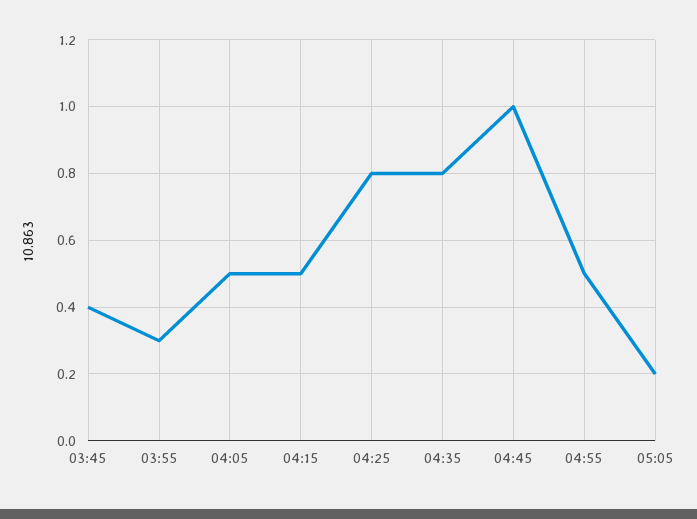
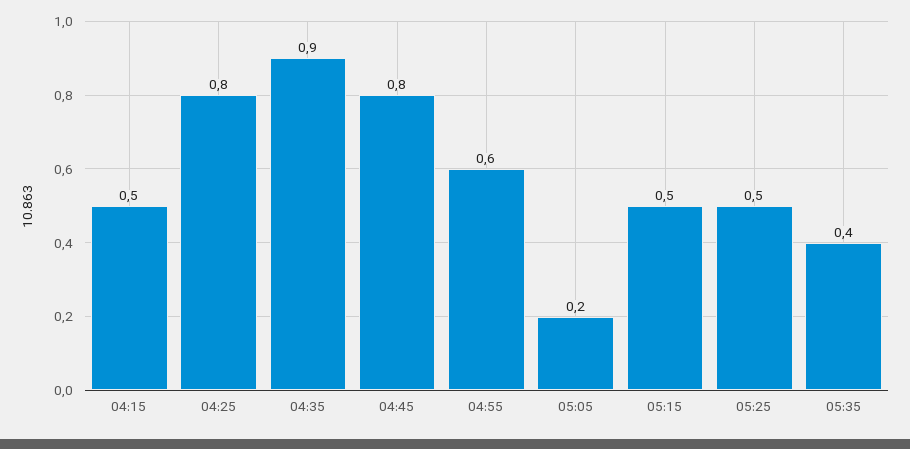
03:45: 0.4 -> none
03:55: 0.3 -> none
04:05: 0.5 -> none
04:35: 0.8 -> 0.9
04:45: 1 -> 0.8
04:55: 0.5 -> 0.6
05:15: none -> 0.5
05:25: none -> 0.5
05:35: none -> 0.4

